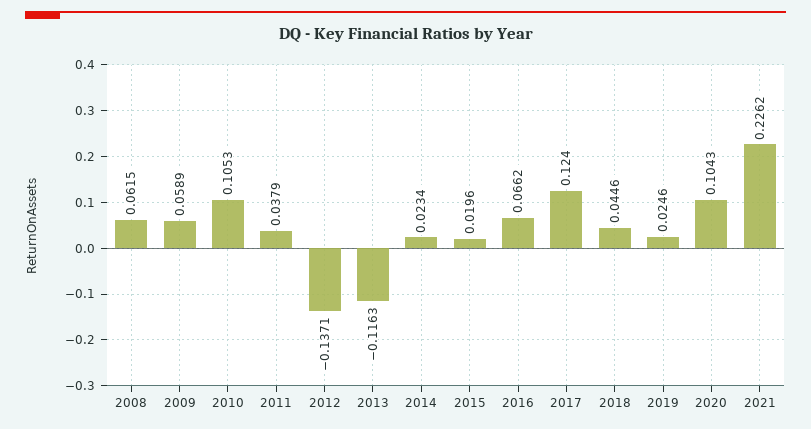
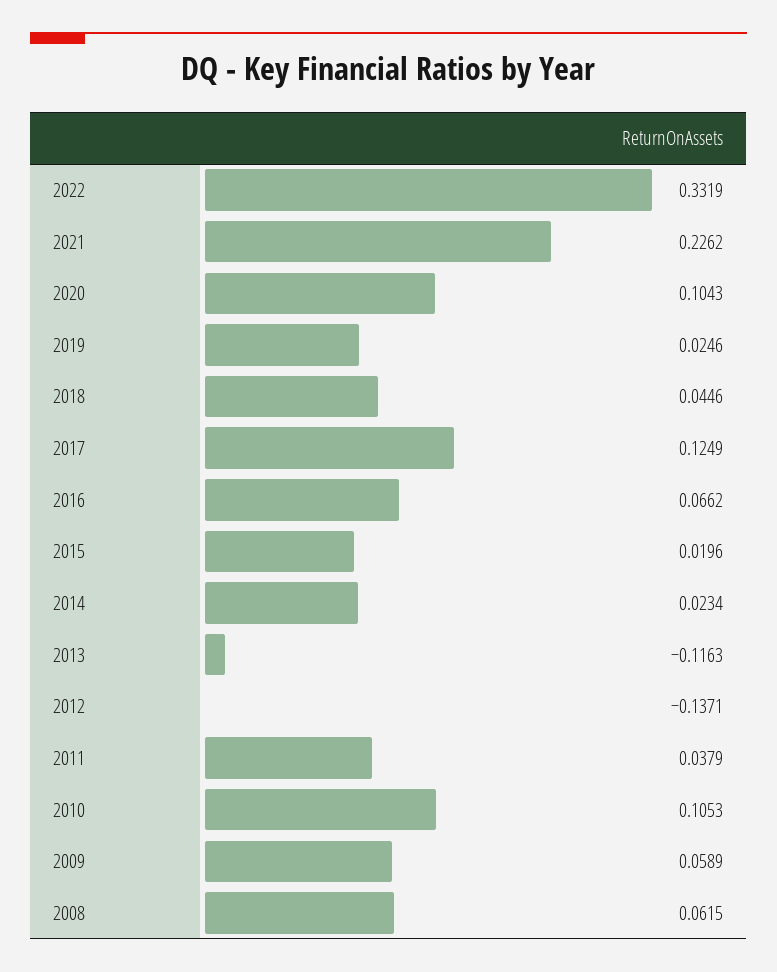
2017: 0.124 -> 0.1249
2022: none -> 0.3319

